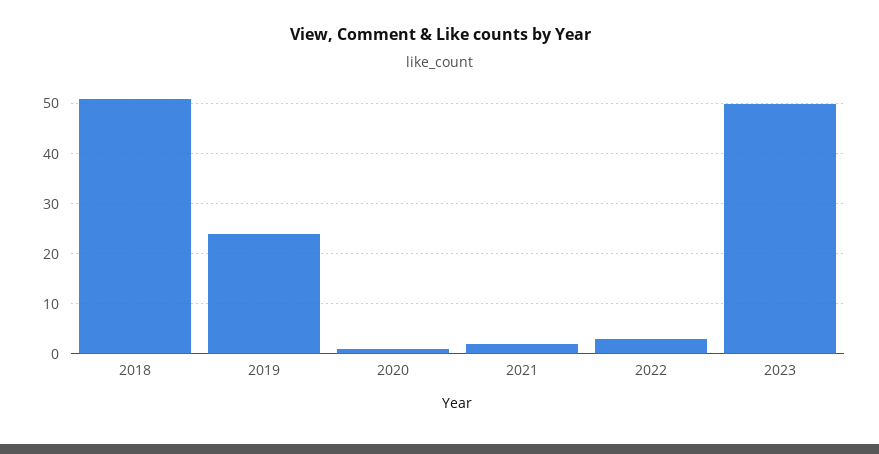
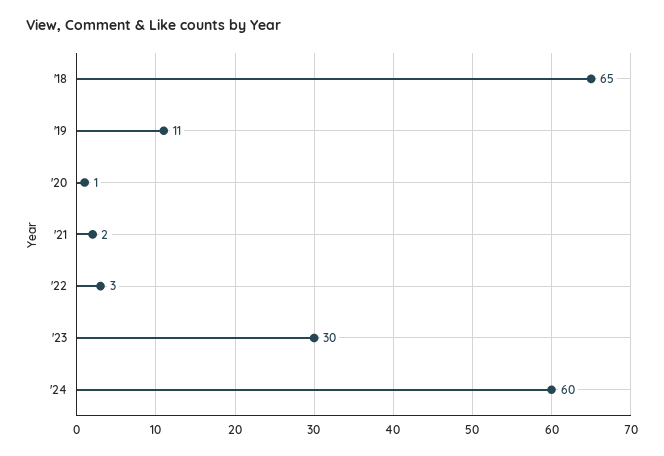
2018: 50 -> 65
2019: 25 -> 11
2023: 50 -> 30
'24: none -> 60

